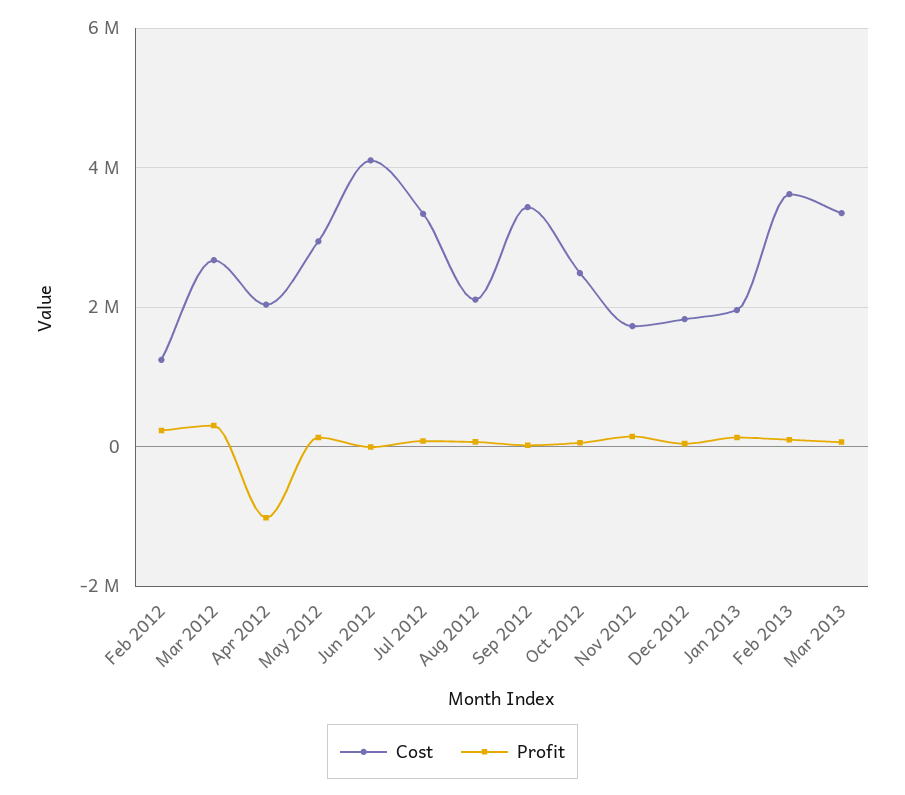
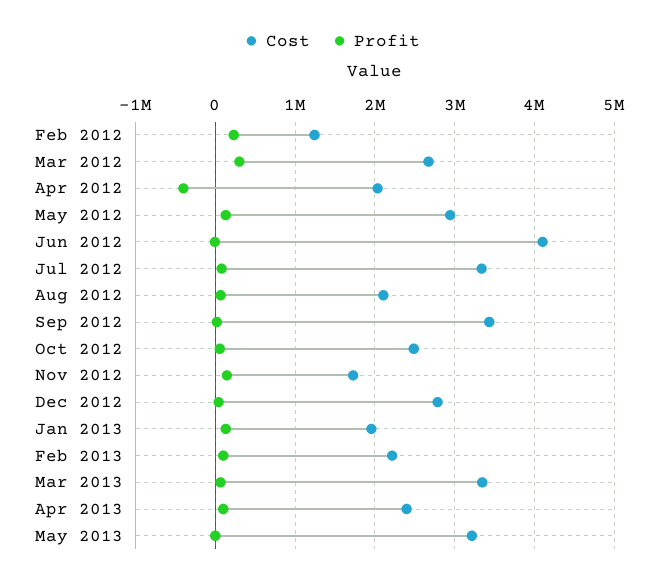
Profit, Apr 2012: -1000000 -> -400000
Cost, Dec 2012: 1800000 -> 2800000
Cost, Feb 2013: 3600000 -> 2200000
Cost, Apr 2013: none -> 2400000
Profit, Apr 2013: none -> 100000
Cost, May 2013: none -> 3200000
Profit, May 2013: none -> 0

